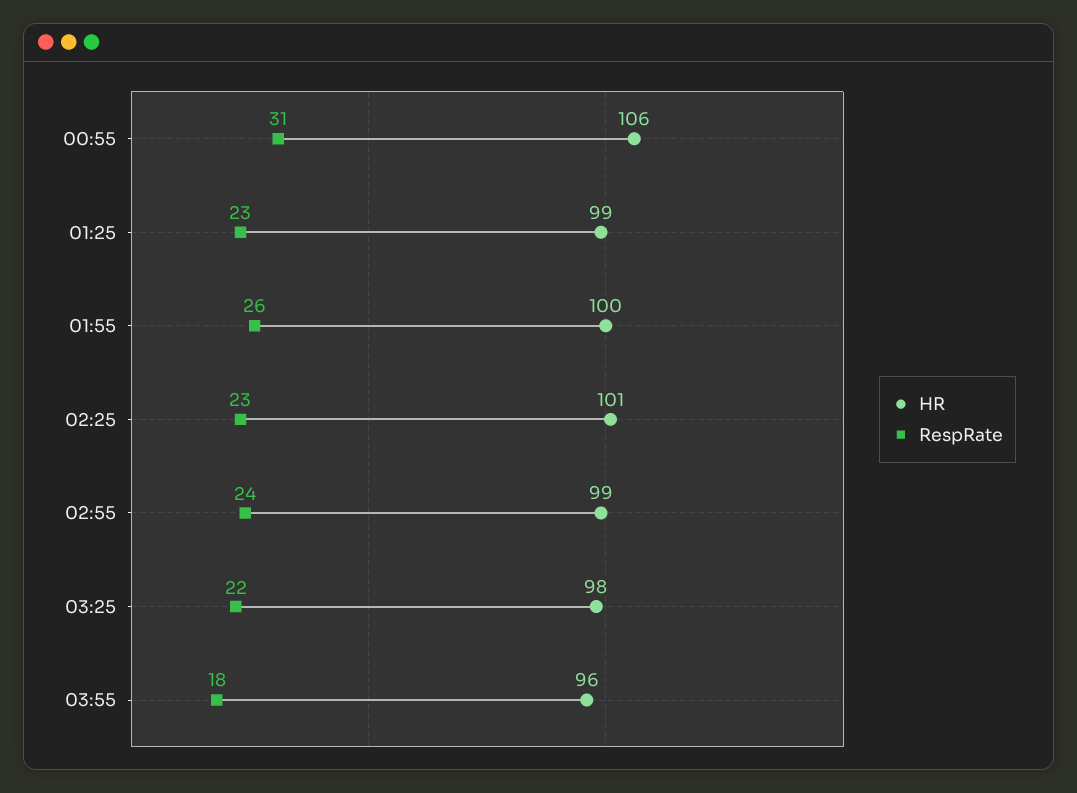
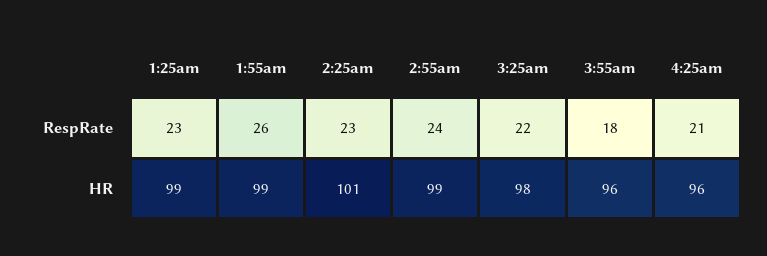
HR, 00:55: 106 -> none
RespRate, 00:55: 31 -> none
HR, 01:55: 100 -> 99
RespRate, 4:25am: none -> 21
HR, 4:25am: none -> 96

